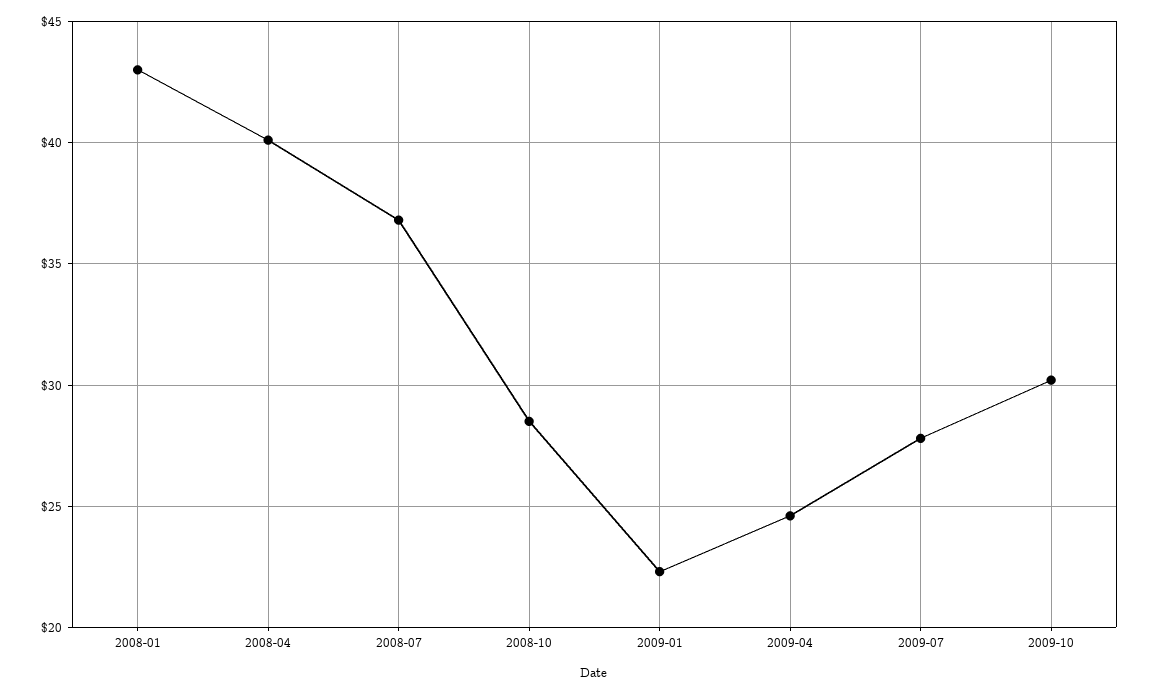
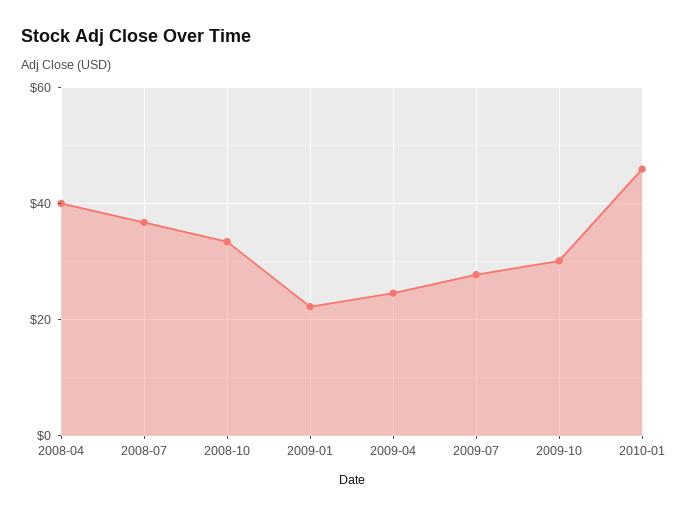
2008-01: 43 -> none
2008-10: 28.5 -> 34
2010-01: none -> 46

